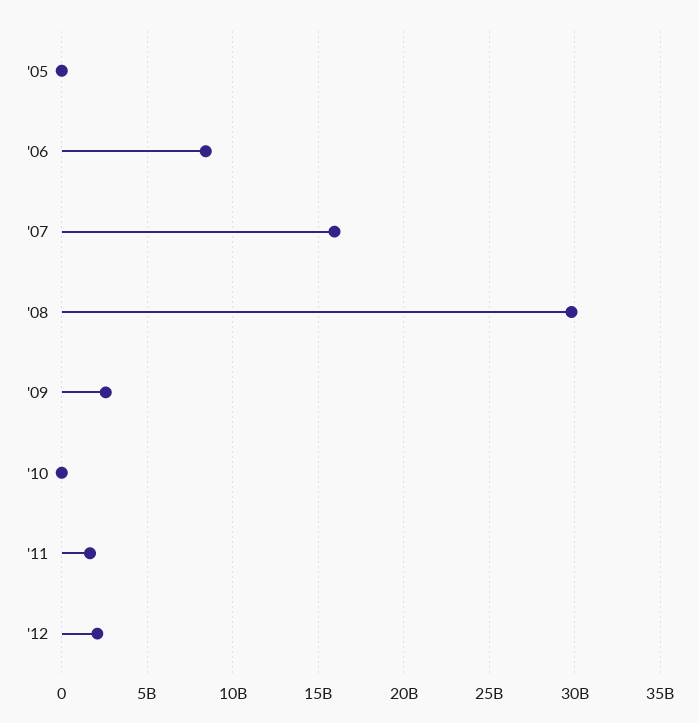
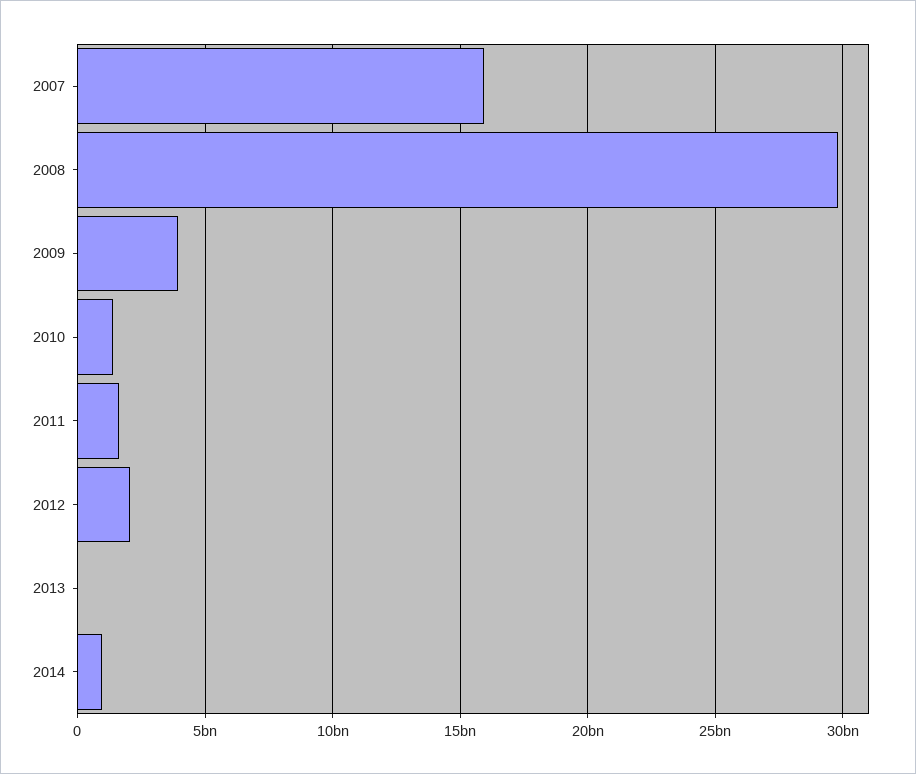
'05: 0 -> none
'06: 8500000000 -> none
'09: 2500000000 -> 4000000000
'10: 0 -> 1500000000
2013: none -> 0
2014: none -> 1000000000

